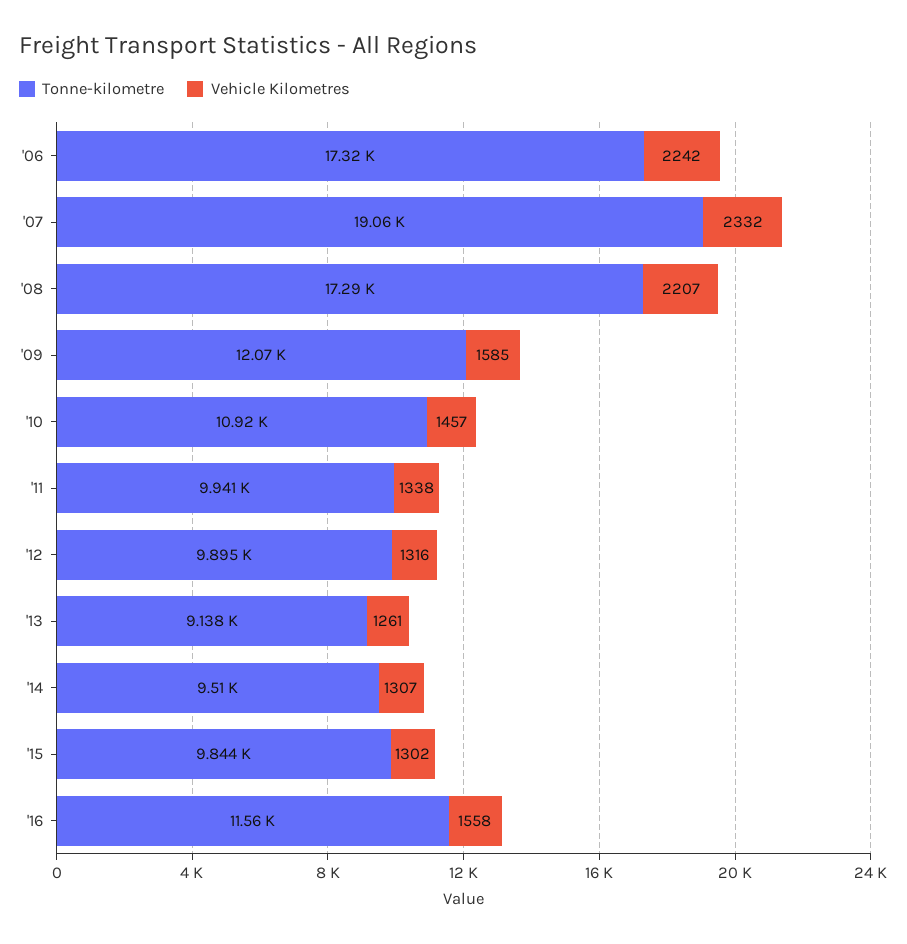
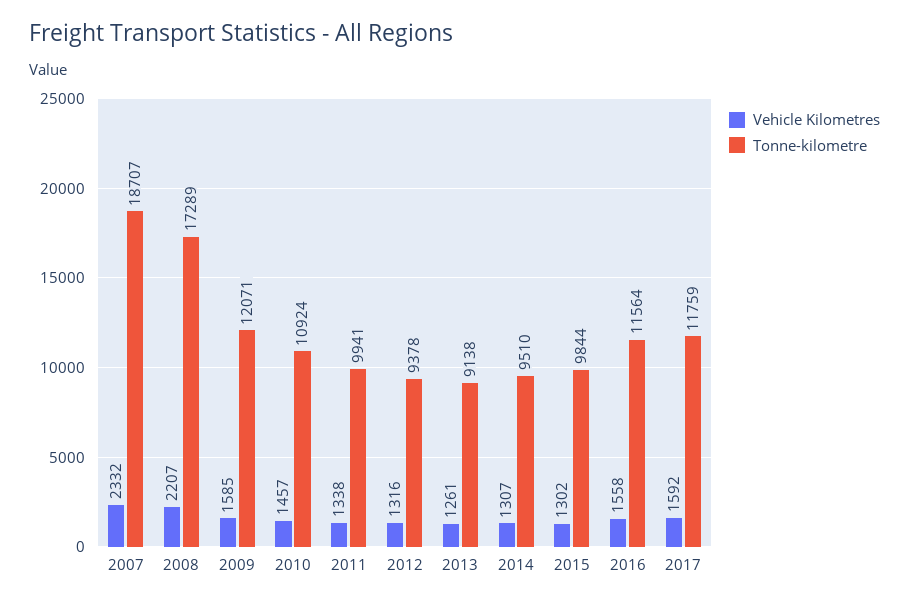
Tonne-kilometre, '06: 17320 -> none
Vehicle Kilometres, '06: 2242 -> none
Tonne-kilometre, '07: 19060 -> 18707
Tonne-kilometre, '12: 9895 -> 9378
Vehicle Kilometres, 2017: none -> 1592
Tonne-kilometre, 2017: none -> 11759

